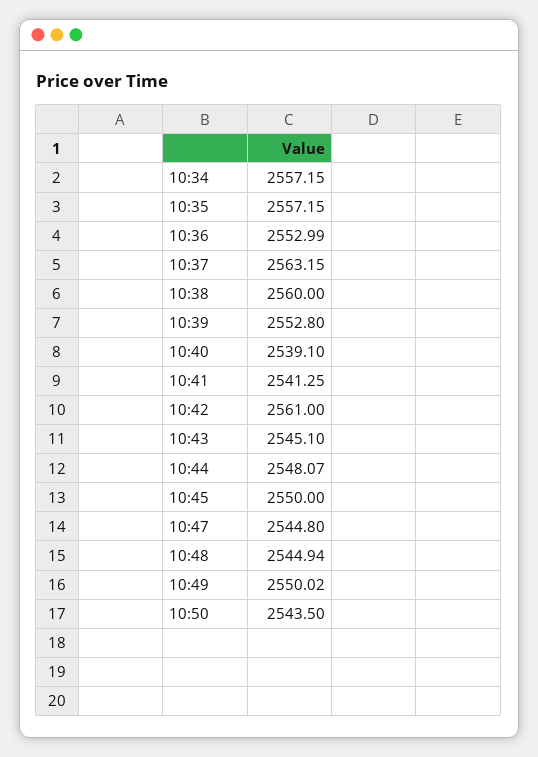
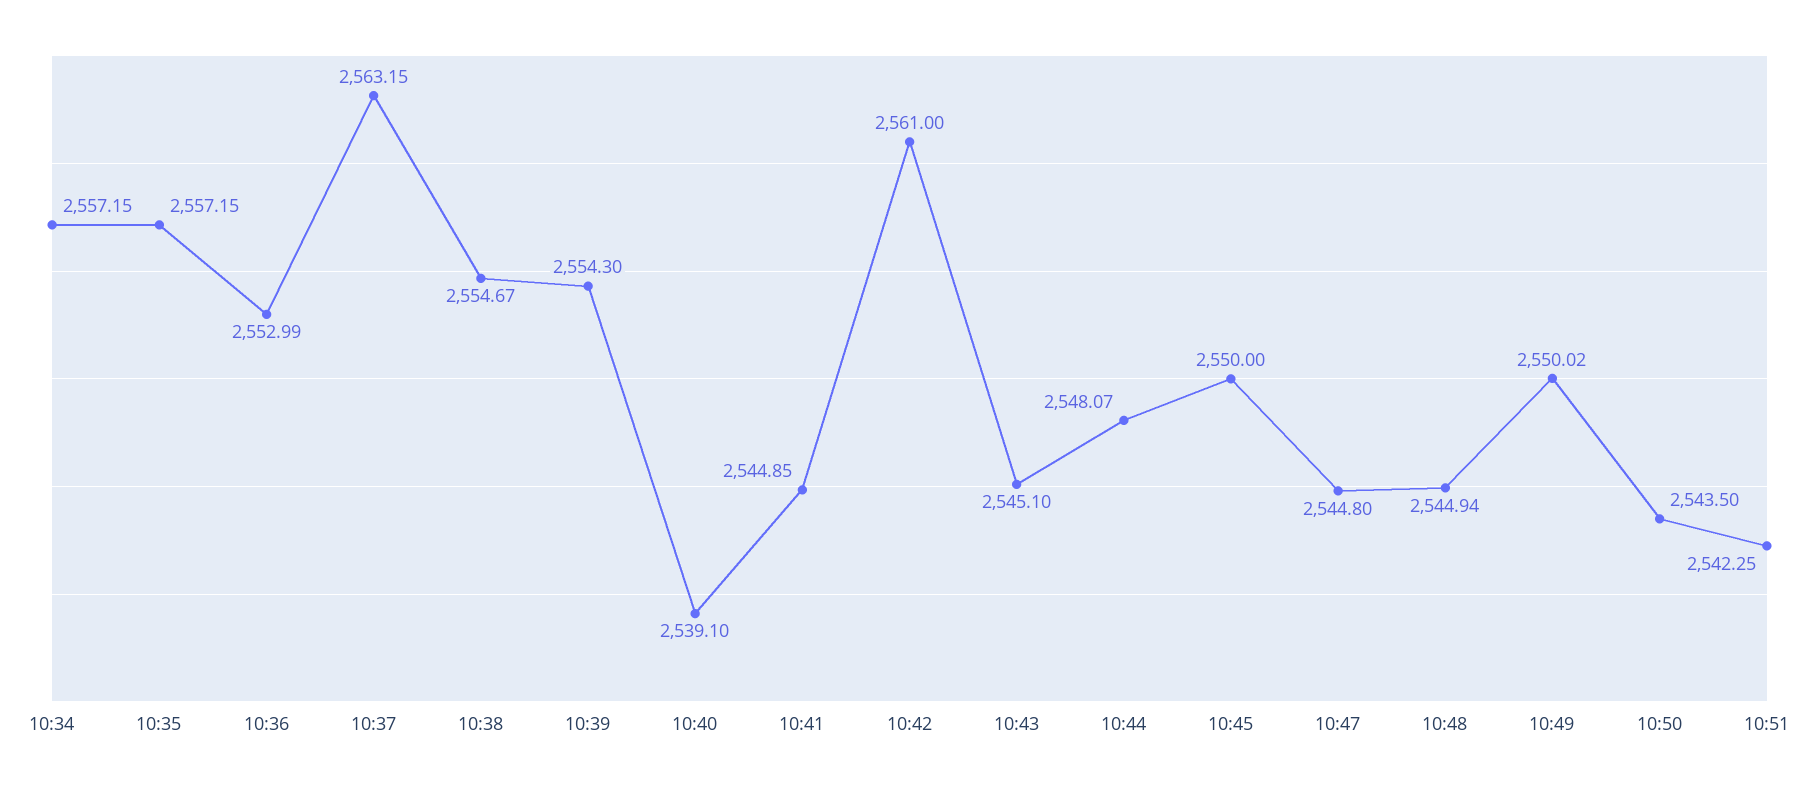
10:38: 2560 -> 2554.67
10:39: 2552.8 -> 2554.3
10:41: 2541.25 -> 2544.85
10:51: none -> 2542.25

